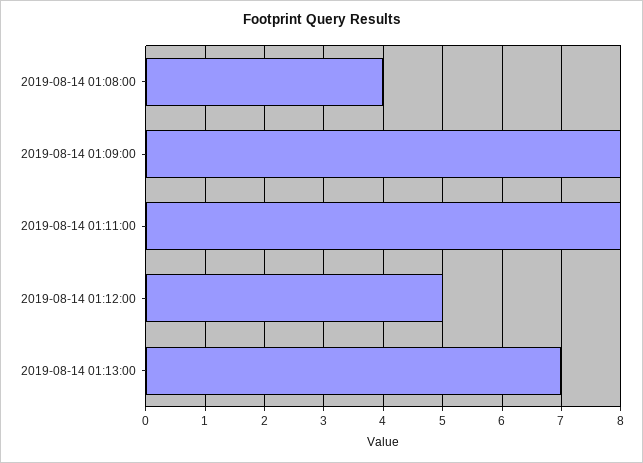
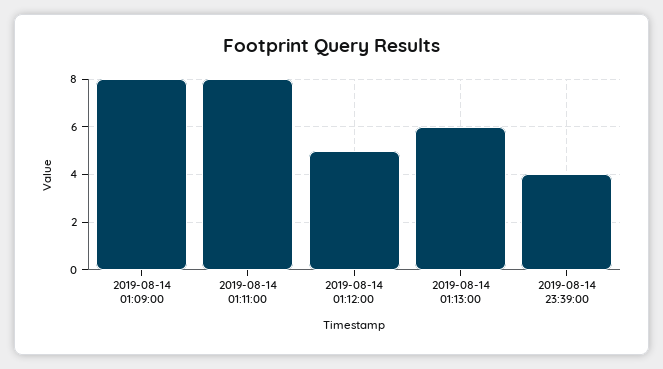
2019-08-14 01:08:00: 4 -> none
2019-08-14 01:13:00: 7 -> 6
2019-08-14 23:39:00: none -> 4

